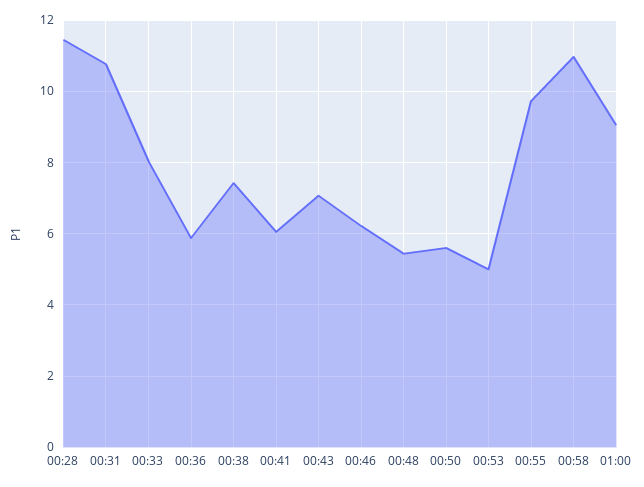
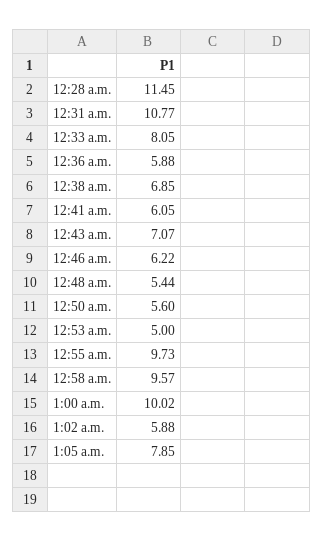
00:38: 7.4 -> 6.85
00:58: 11 -> 9.57
01:00: 9 -> 10.02
1:02 a.m.: none -> 5.88
1:05 a.m.: none -> 7.85

